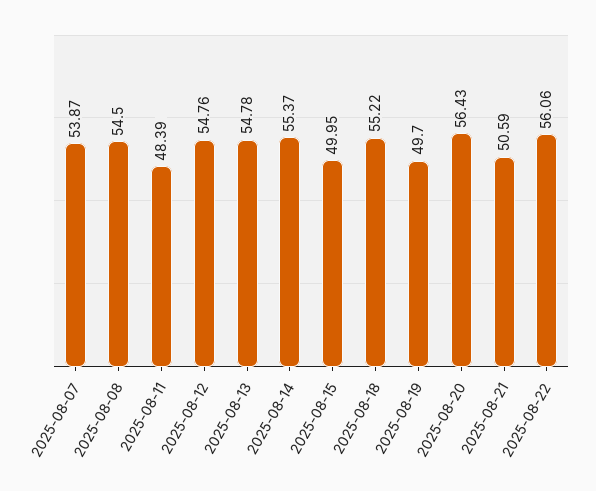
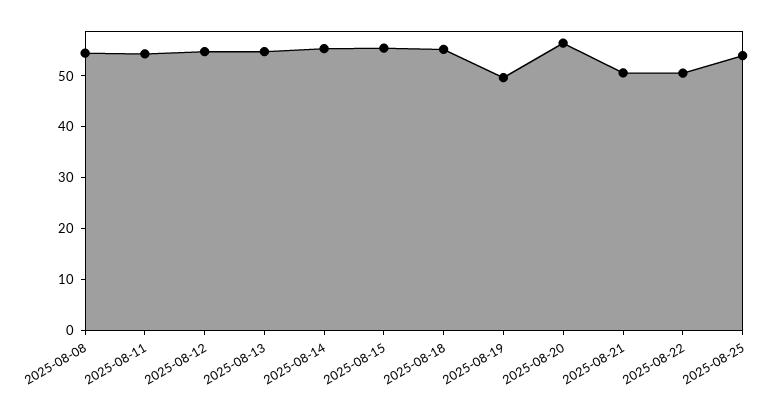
2025-08-07: 53.87 -> none
2025-08-11: 48.39 -> 54
2025-08-15: 49.95 -> 56
2025-08-22: 56.06 -> 50
2025-08-25: none -> 54

